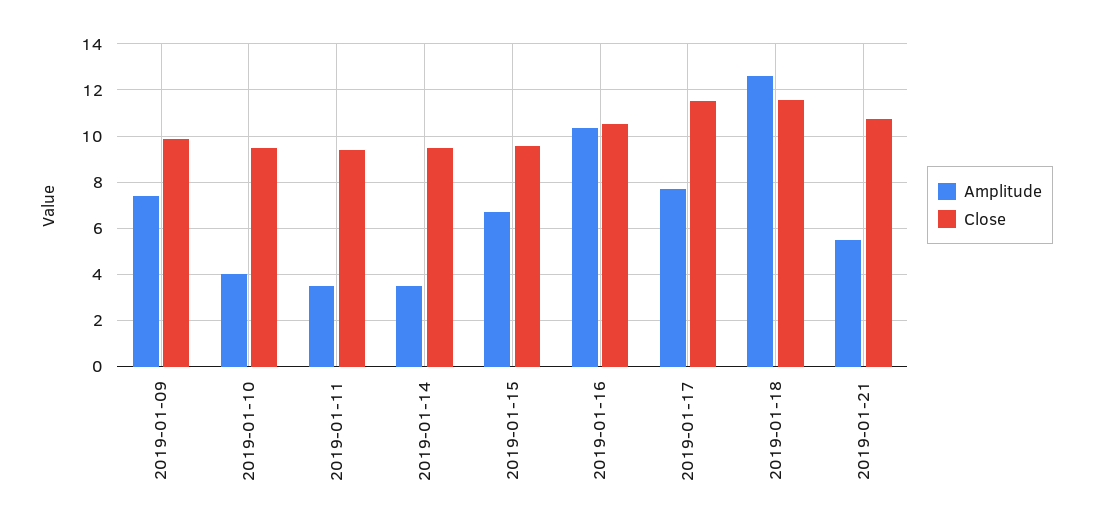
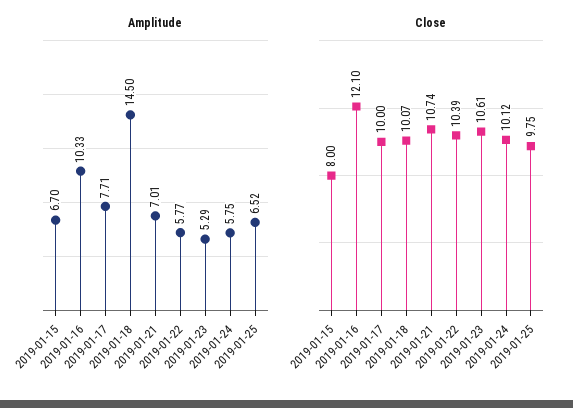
Amplitude, 2019-01-09: 7.5 -> none
Close, 2019-01-09: 10 -> none
Amplitude, 2019-01-10: 4 -> none
Close, 2019-01-10: 9.5 -> none
Amplitude, 2019-01-11: 3.5 -> none
Close, 2019-01-11: 9.5 -> none
Amplitude, 2019-01-14: 3.5 -> none
Close, 2019-01-14: 9.5 -> none
Close, 2019-01-15: 9.5 -> 8
Close, 2019-01-16: 10.5 -> 12.1
Close, 2019-01-17: 11.5 -> 10
Amplitude, 2019-01-18: 12.5 -> 14.5
Close, 2019-01-18: 11.5 -> 10.07
Amplitude, 2019-01-21: 5.5 -> 7.01
Amplitude, 2019-01-22: none -> 5.77
Amplitude, 2019-01-23: none -> 5.29
Amplitude, 2019-01-24: none -> 5.75
Amplitude, 2019-01-25: none -> 6.52
Close, 2019-01-22: none -> 10.39
Close, 2019-01-23: none -> 10.61
Close, 2019-01-24: none -> 10.12
Close, 2019-01-25: none -> 9.75

